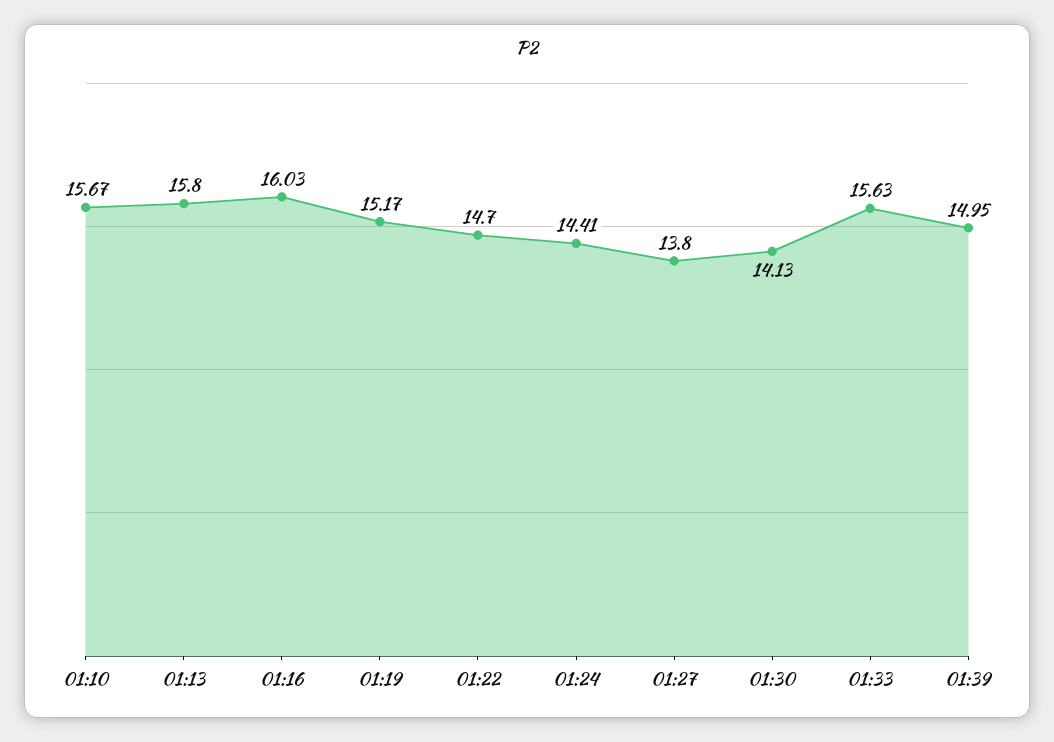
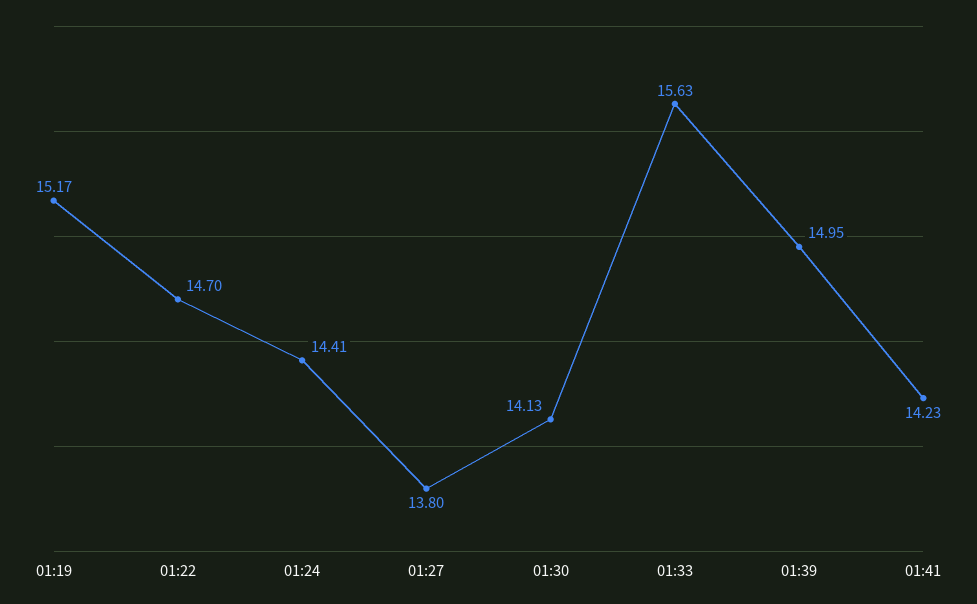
01:10: 15.67 -> none
01:13: 15.8 -> none
01:16: 16.03 -> none
01:41: none -> 14.23

